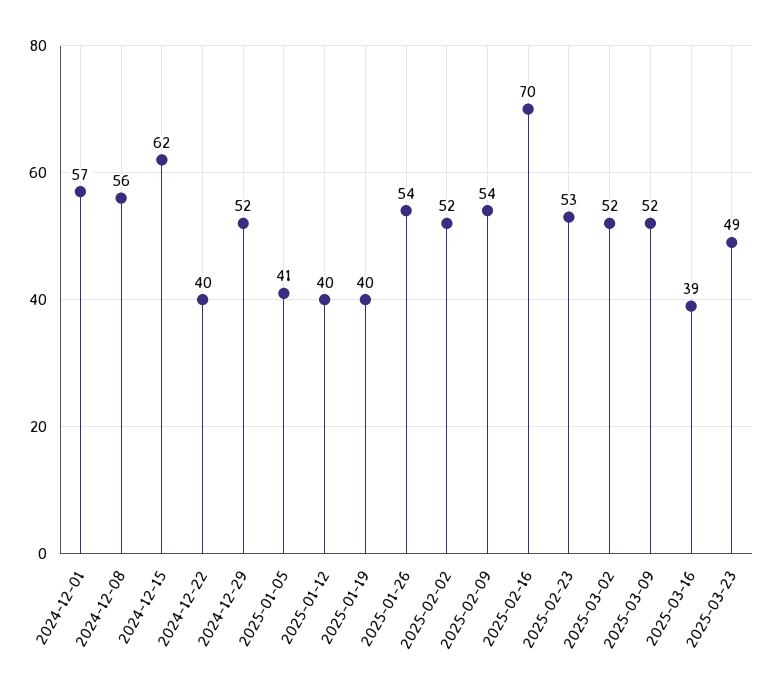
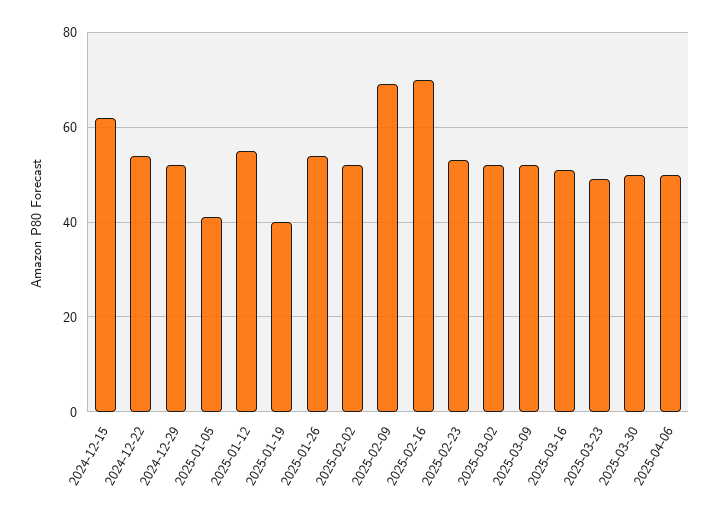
2024-12-01: 57 -> none
2024-12-08: 56 -> none
2024-12-22: 40 -> 55
2025-01-12: 40 -> 55
2025-02-09: 54 -> 70
2025-03-16: 39 -> 50
2025-03-30: none -> 50
2025-04-06: none -> 50

